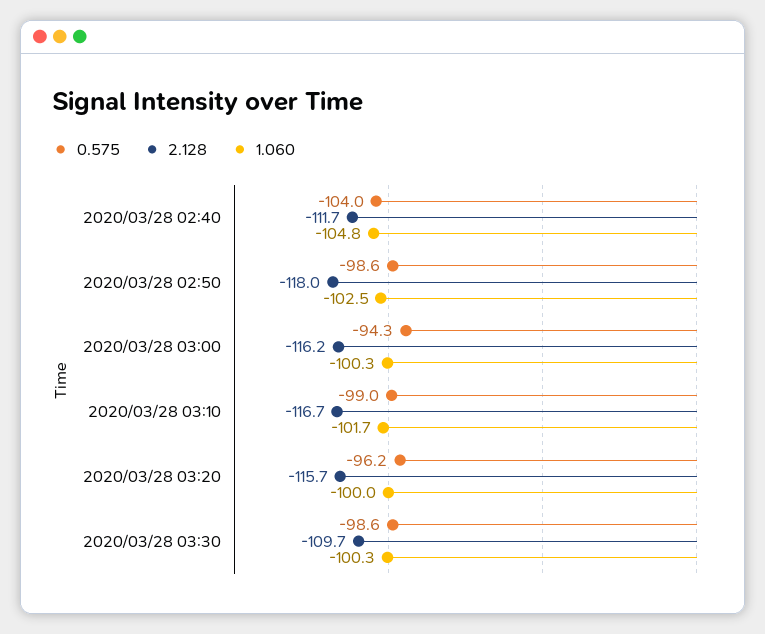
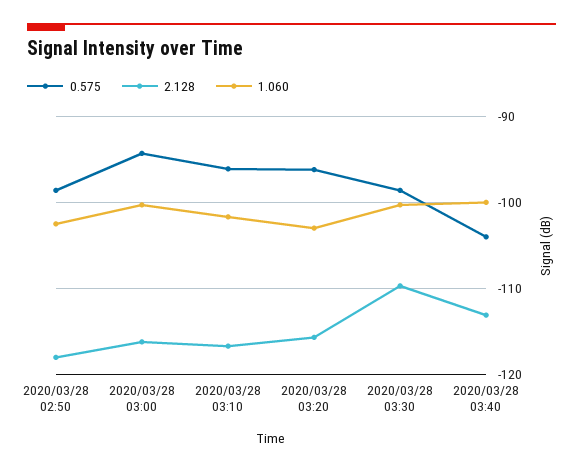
0.575, 2020/03/28 02:40: -104 -> none
2.128, 2020/03/28 02:40: -111.7 -> none
1.060, 2020/03/28 02:40: -104.8 -> none
0.575, 2020/03/28 03:10: -99 -> -96
1.060, 2020/03/28 03:20: -100 -> -103
0.575, 2020/03/28 03:40: none -> -104
2.128, 2020/03/28 03:40: none -> -113
1.060, 2020/03/28 03:40: none -> -100

